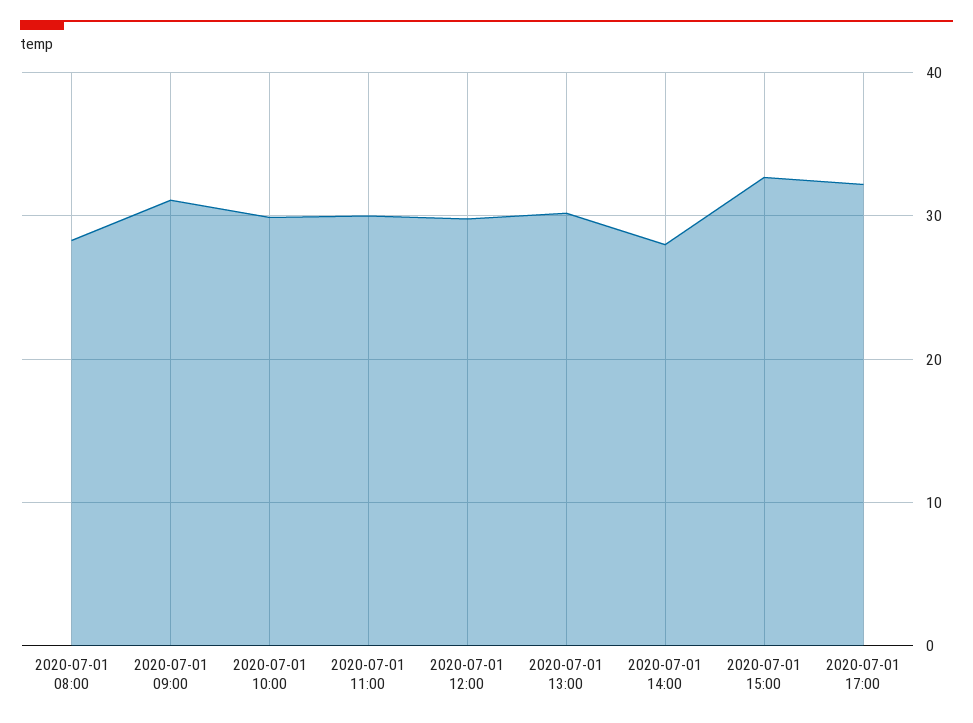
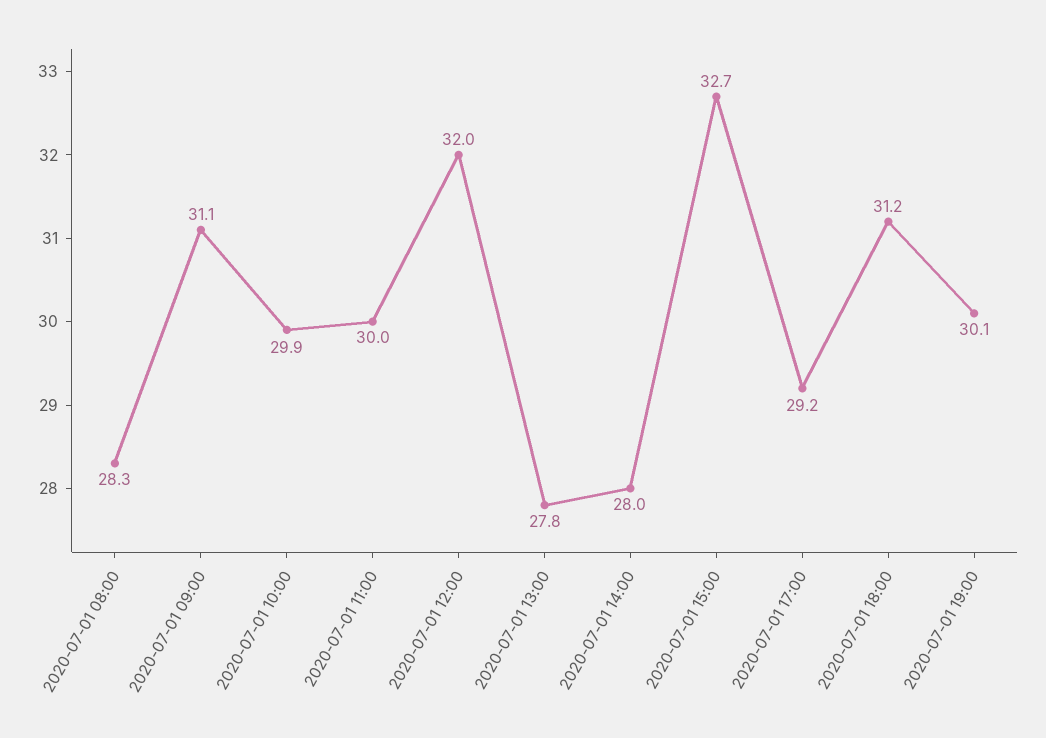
2020-07-01 12:00: 30 -> 32
2020-07-01 13:00: 30 -> 27.8
2020-07-01 17:00: 32 -> 29.2
2020-07-01 18:00: none -> 31.2
2020-07-01 19:00: none -> 30.1

